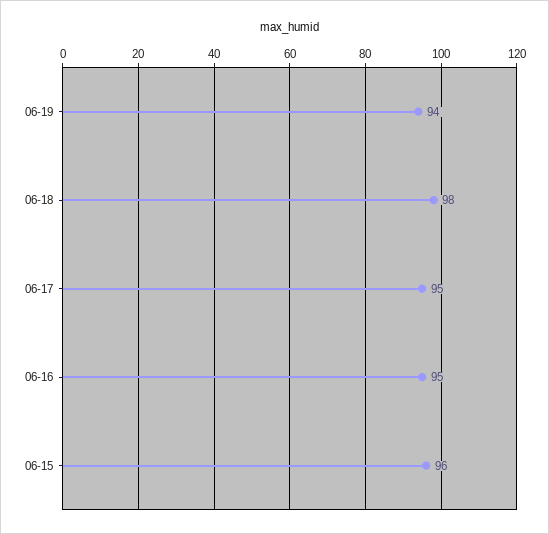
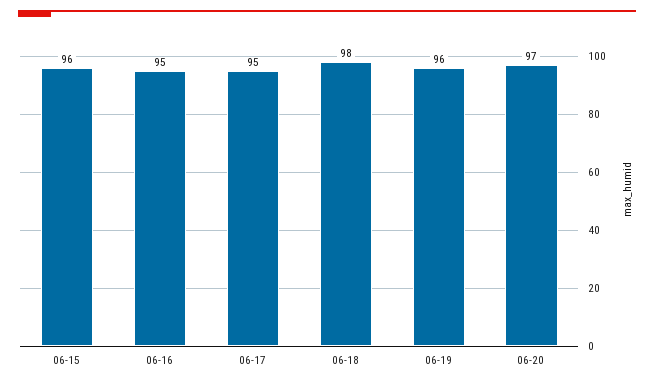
06-19: 94 -> 96
06-20: none -> 97

